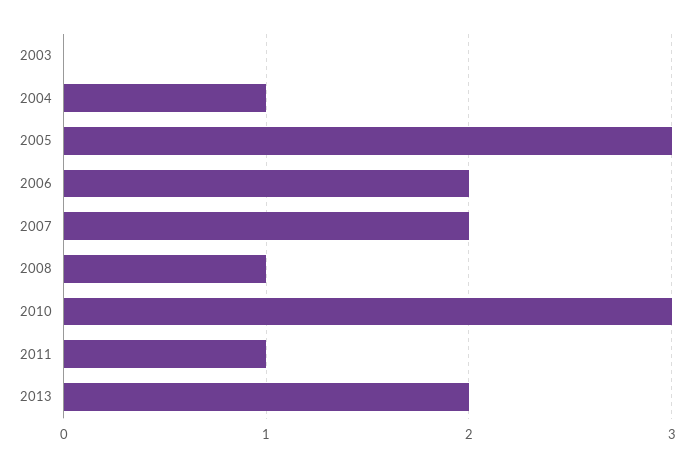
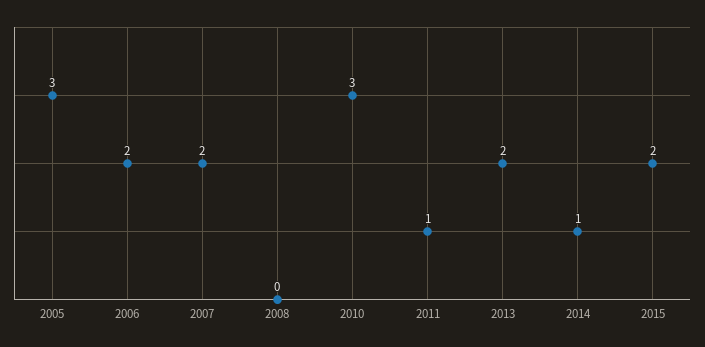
2003: 0 -> none
2004: 1 -> none
2008: 1 -> 0
2014: none -> 1
2015: none -> 2

